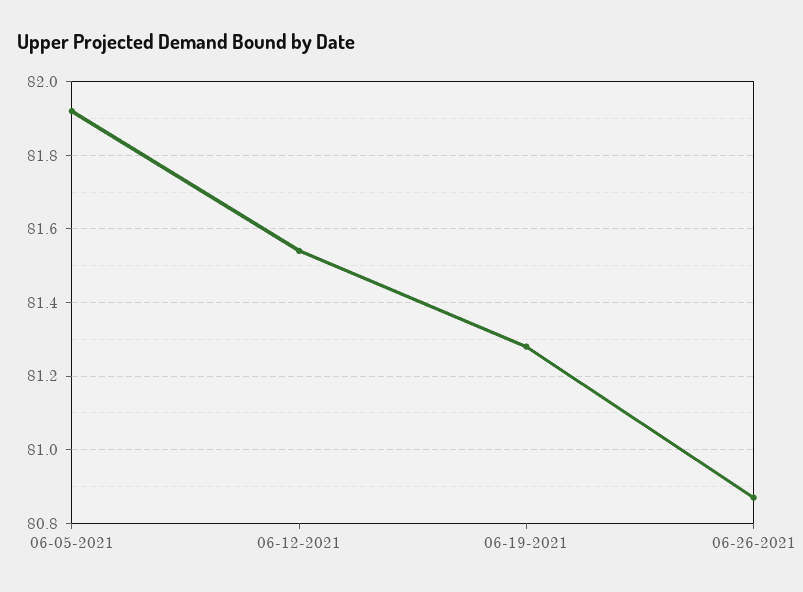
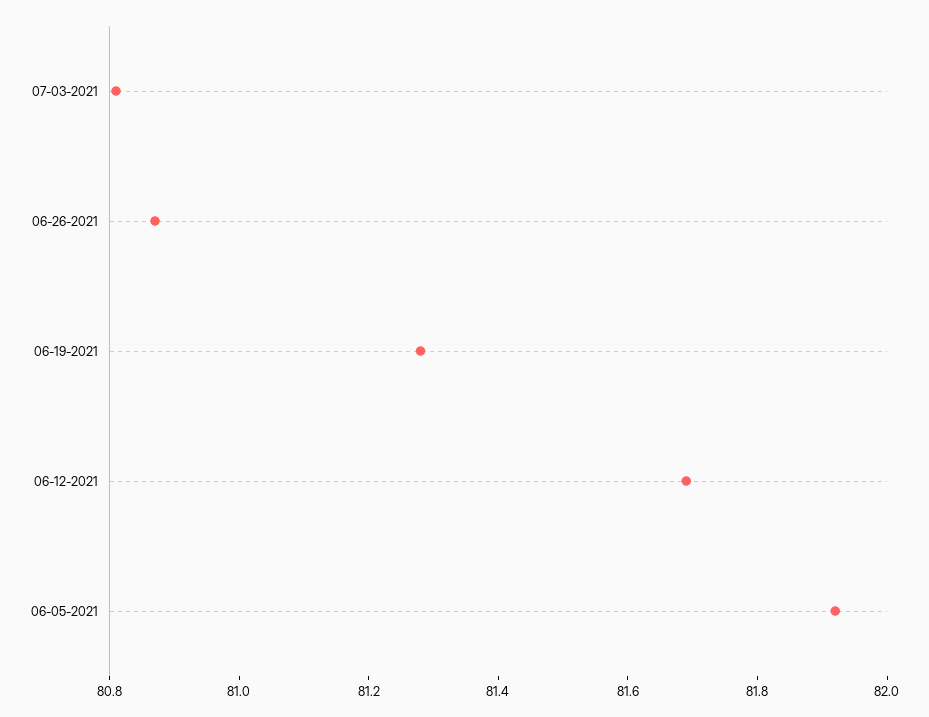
06-12-2021: 81.55 -> 81.7
07-03-2021: none -> 80.8

